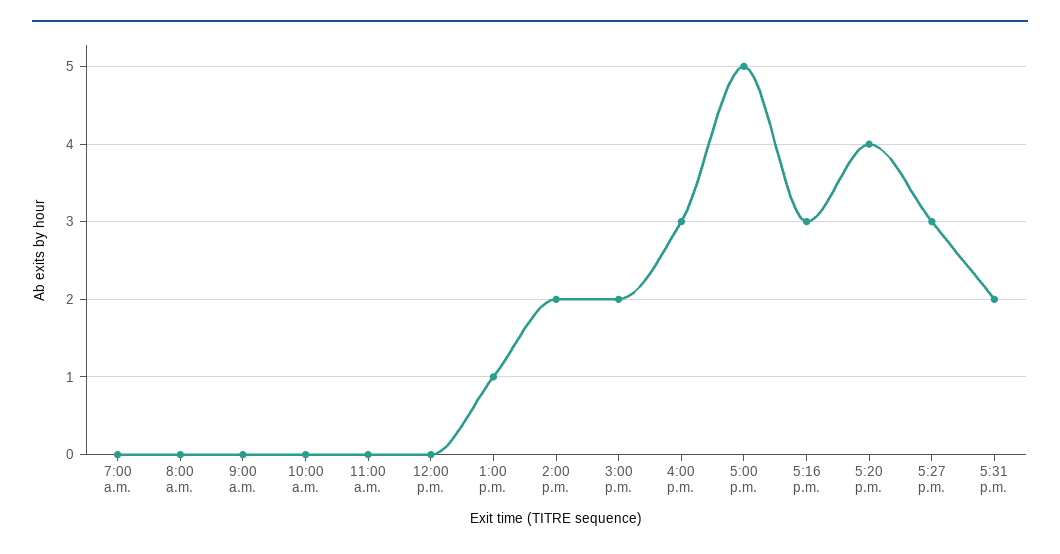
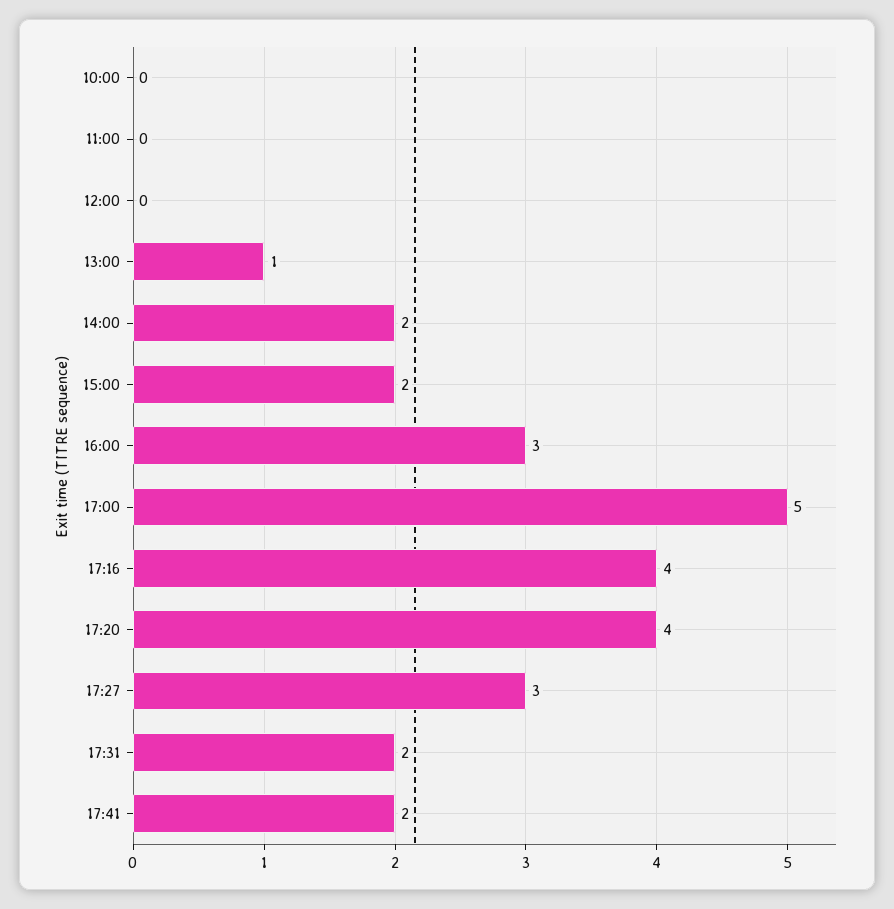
7:00 a.m.: 0 -> none
8:00 a.m.: 0 -> none
9:00 a.m.: 0 -> none
5:16 p.m.: 3 -> 4
17:41: none -> 2

